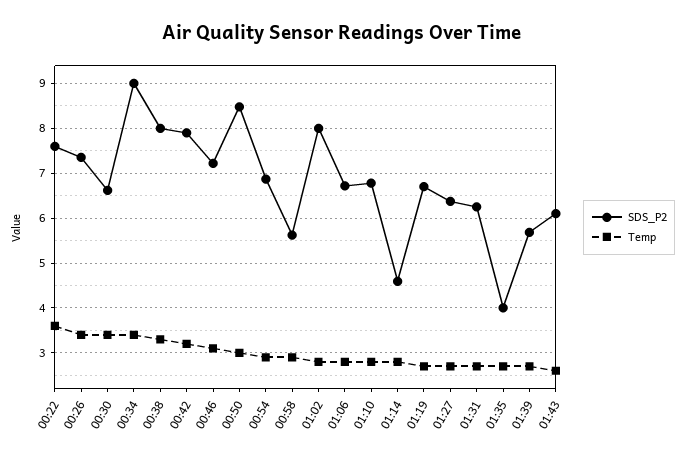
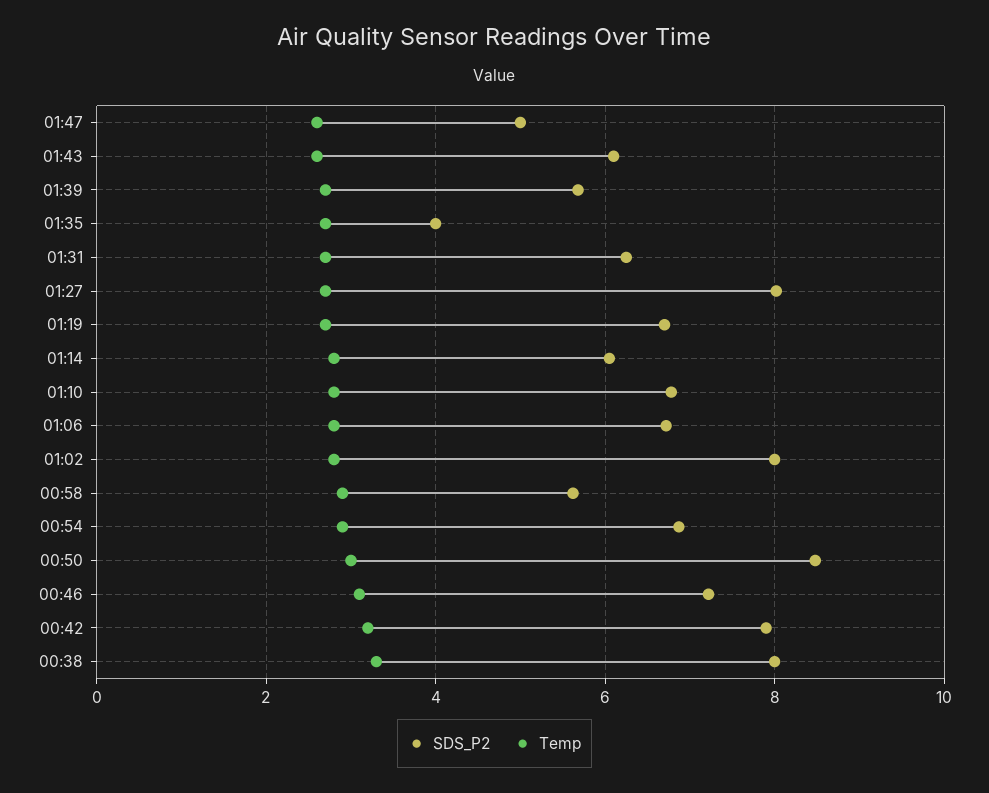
SDS_P2, 00:22: 7.6 -> none
Temp, 00:22: 3.6 -> none
SDS_P2, 00:26: 7.4 -> none
Temp, 00:26: 3.4 -> none
SDS_P2, 00:30: 6.6 -> none
Temp, 00:30: 3.4 -> none
SDS_P2, 00:34: 9 -> none
Temp, 00:34: 3.4 -> none
SDS_P2, 01:14: 4.6 -> 6
SDS_P2, 01:27: 6.4 -> 8
SDS_P2, 01:47: none -> 5
Temp, 01:47: none -> 2.6

